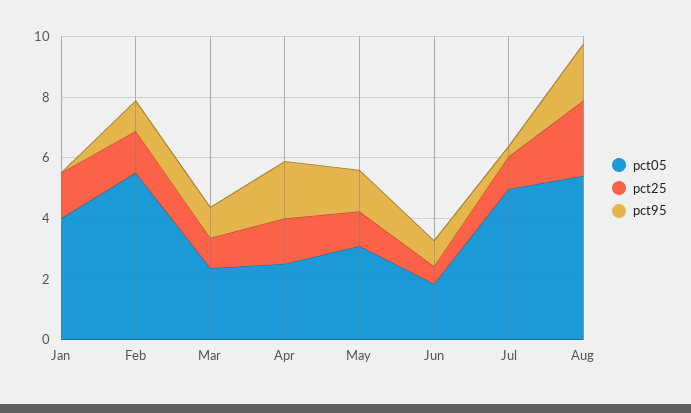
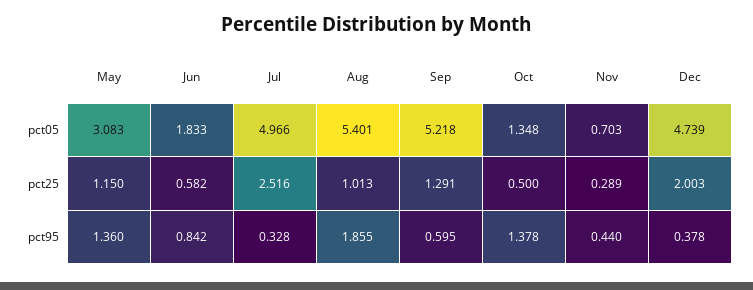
pct05, Jan: 4 -> none
pct25, Jan: 1.5 -> none
pct95, Jan: 0 -> none
pct05, Feb: 5.5 -> none
pct25, Feb: 1.5 -> none
pct95, Feb: 1 -> none
pct05, Mar: 2.5 -> none
pct25, Mar: 1 -> none
pct95, Mar: 1 -> none
pct05, Apr: 2.5 -> none
pct25, Apr: 1.5 -> none
pct95, Apr: 2 -> none
pct25, Jul: 1 -> 2.516
pct25, Aug: 2.5 -> 1.013
pct05, Sep: none -> 5.218
pct05, Oct: none -> 1.348
pct05, Nov: none -> 0.703
pct05, Dec: none -> 4.739
pct25, Sep: none -> 1.291
pct25, Oct: none -> 0.5
pct25, Nov: none -> 0.289
pct25, Dec: none -> 2.003
pct95, Sep: none -> 0.595
pct95, Oct: none -> 1.378
pct95, Nov: none -> 0.44
pct95, Dec: none -> 0.378

